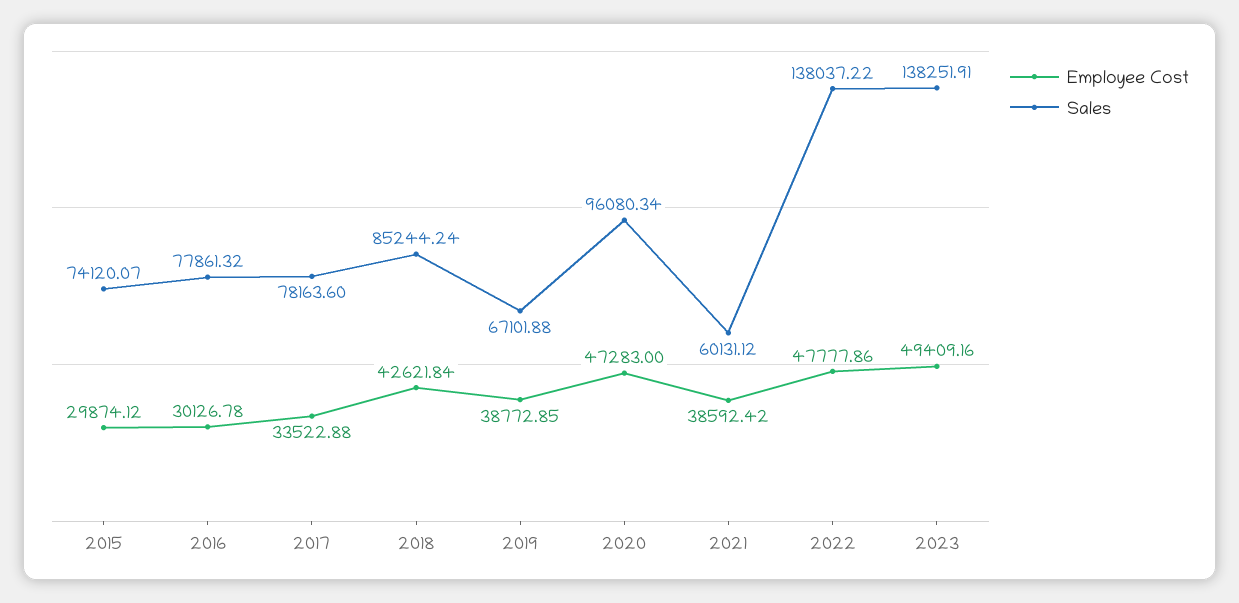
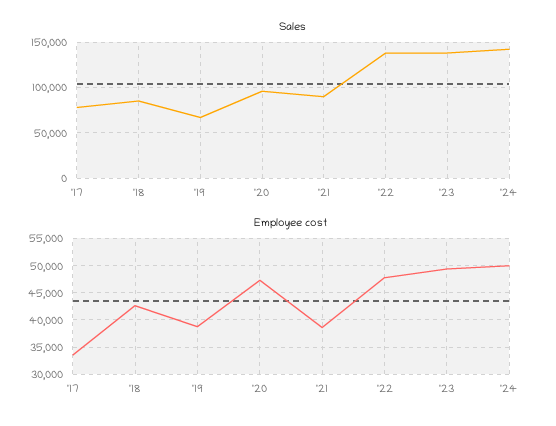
Employee Cost, 2015: 29874.12 -> none
Sales, 2015: 74120.07 -> none
Employee Cost, 2016: 30126.78 -> none
Sales, 2016: 77861.32 -> none
Sales, 2021: 60131.12 -> 90000
Sales, '24: none -> 140000
Employee Cost, '24: none -> 50000

